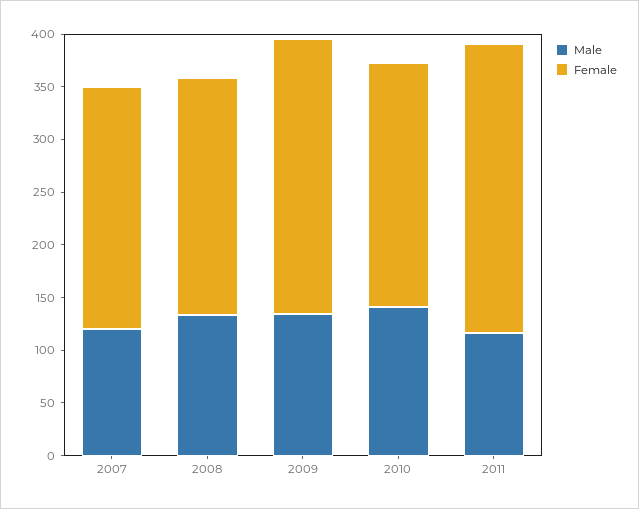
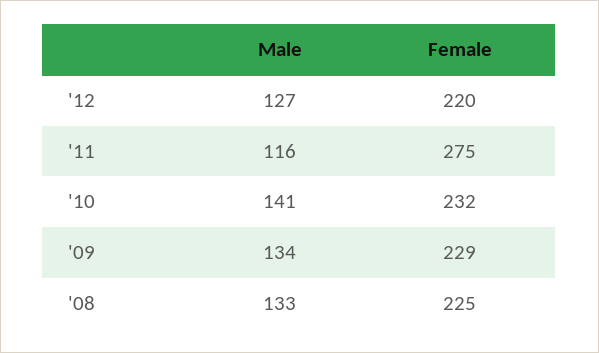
Male, 2007: 120 -> none
Female, 2007: 230 -> none
Female, 2009: 260 -> 229
Male, '12: none -> 127
Female, '12: none -> 220

